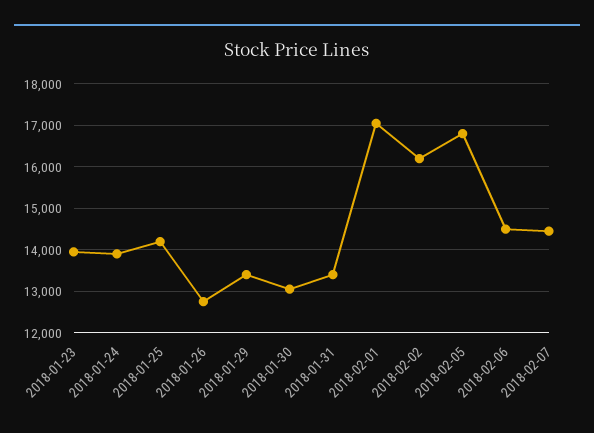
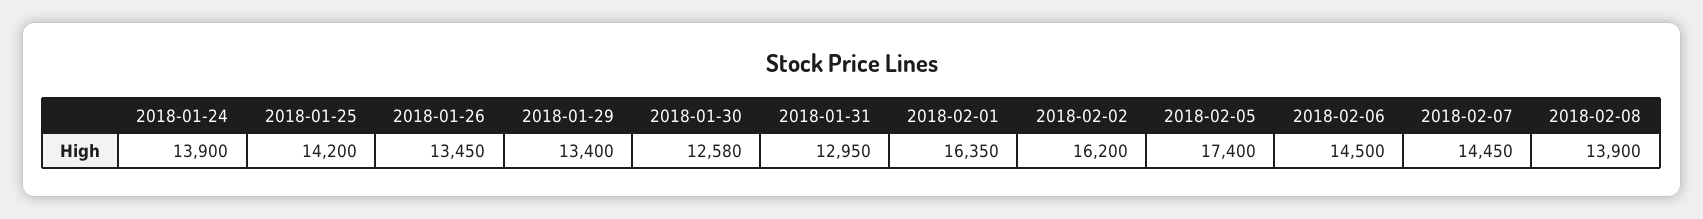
2018-01-23: 14000 -> none
2018-01-26: 12800 -> 13450
2018-01-30: 13000 -> 12580
2018-01-31: 13400 -> 12950
2018-02-01: 17000 -> 16350
2018-02-05: 16800 -> 17400
2018-02-08: none -> 13900

